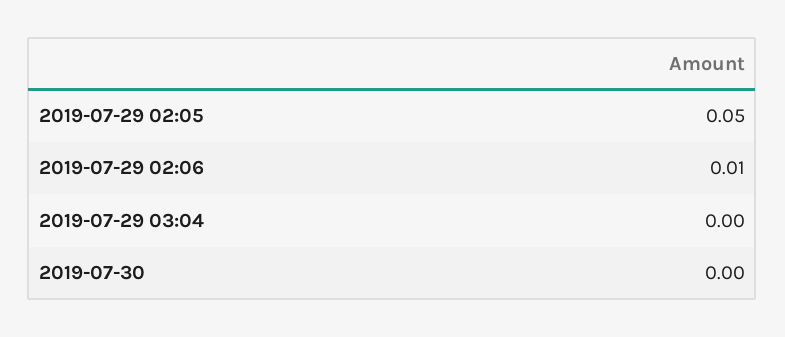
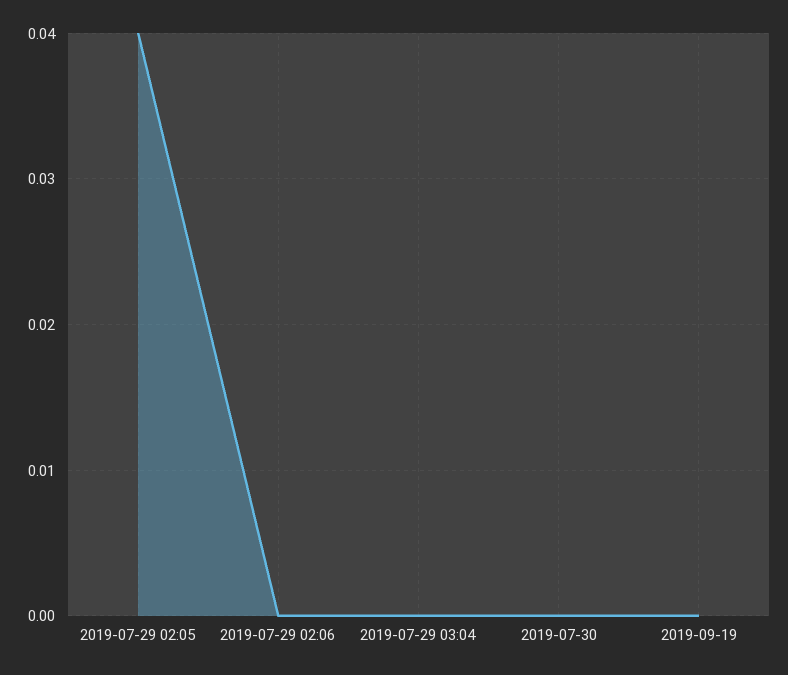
2019-07-29 02:05: 0.05 -> 0.04
2019-07-29 02:06: 0.01 -> 0
2019-09-19: none -> 0

